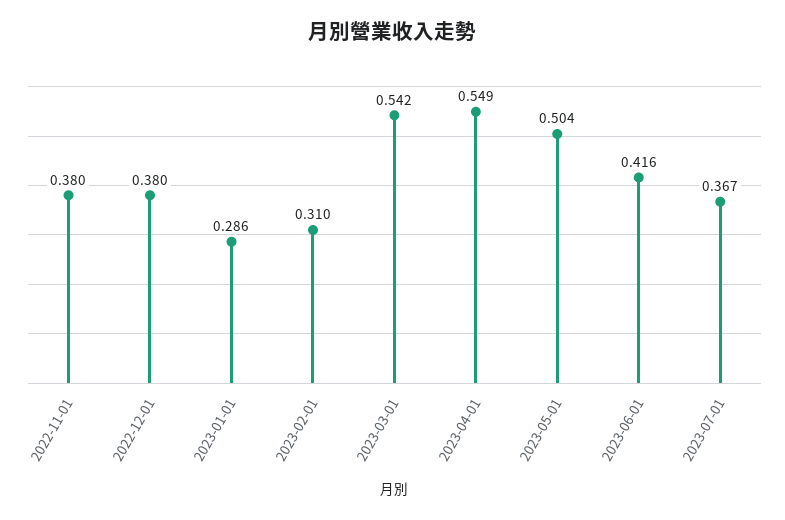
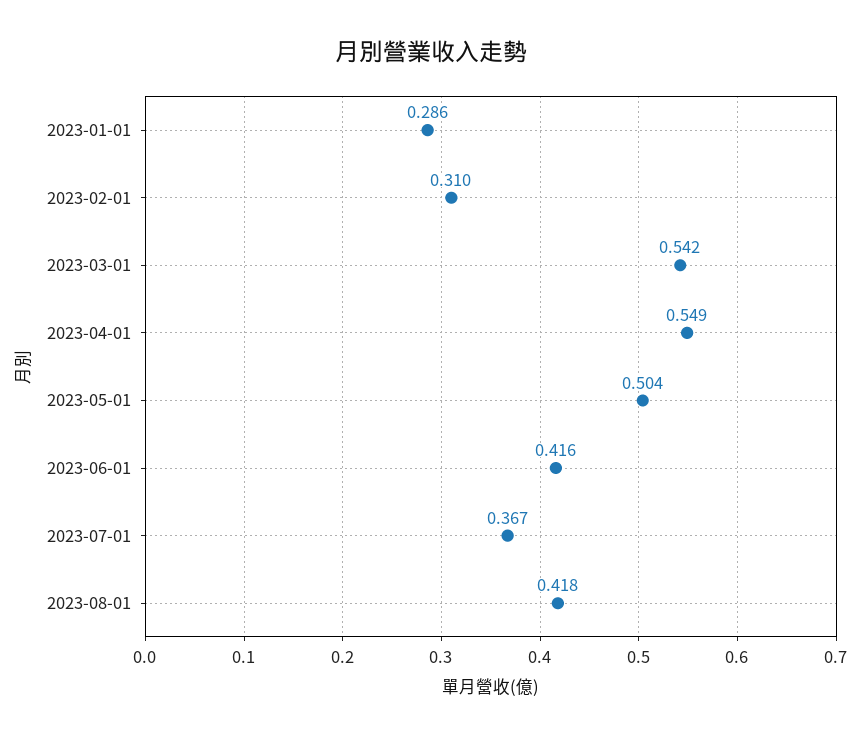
2022-11-01: 0.38 -> none
2022-12-01: 0.38 -> none
2023-08-01: none -> 0.418

